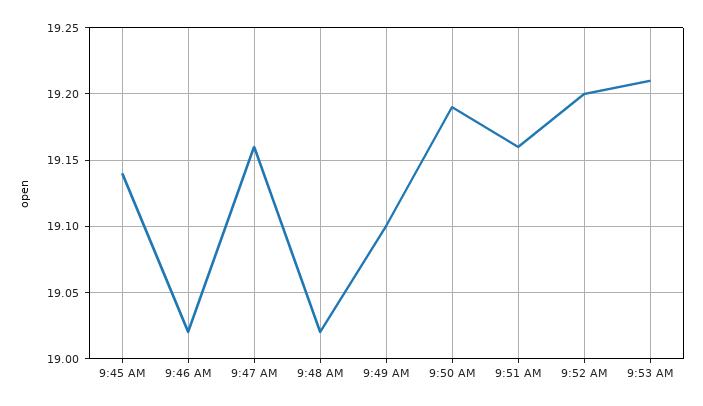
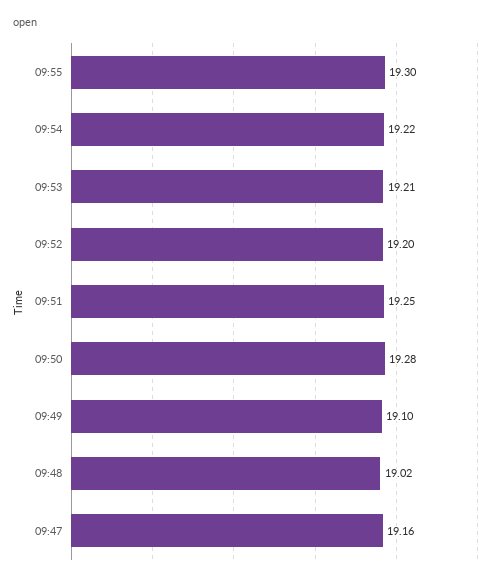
9:45 AM: 19.14 -> none
9:46 AM: 19.02 -> none
9:50 AM: 19.19 -> 19.28
9:51 AM: 19.16 -> 19.25
09:55: none -> 19.3
09:54: none -> 19.22

